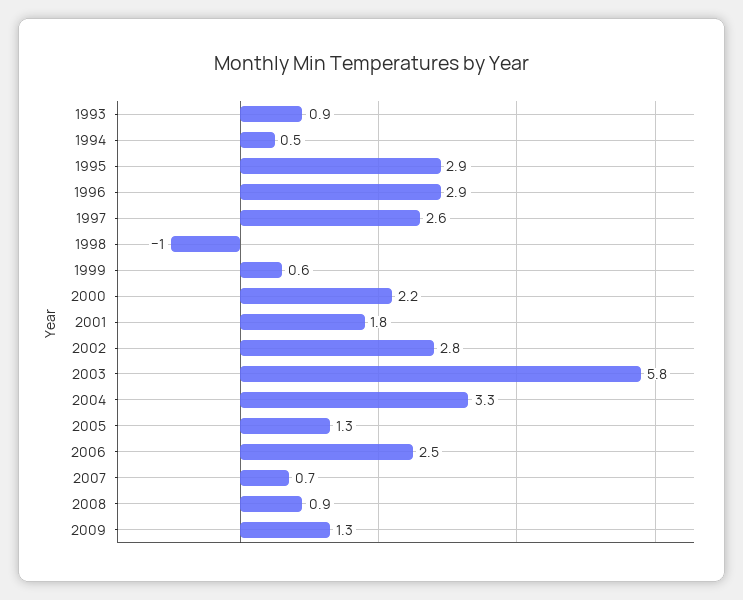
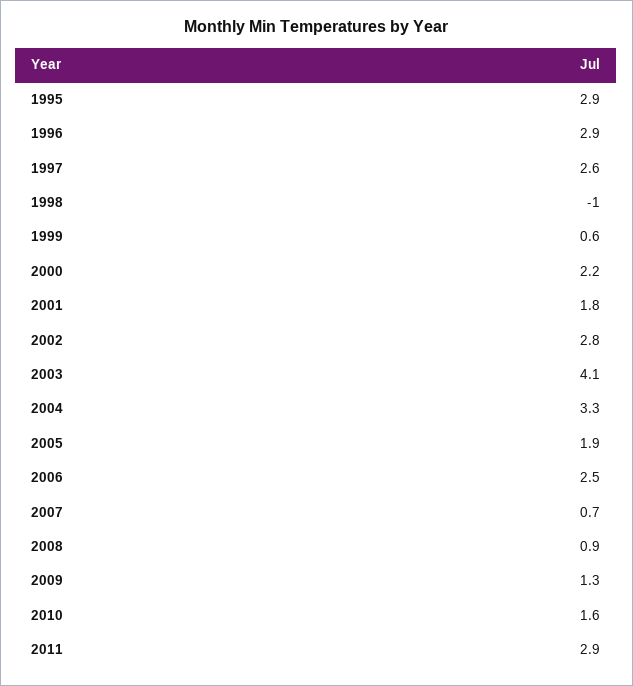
1993: 0.9 -> none
1994: 0.5 -> none
2003: 5.8 -> 4.1
2005: 1.3 -> 1.9
2010: none -> 1.6
2011: none -> 2.9

